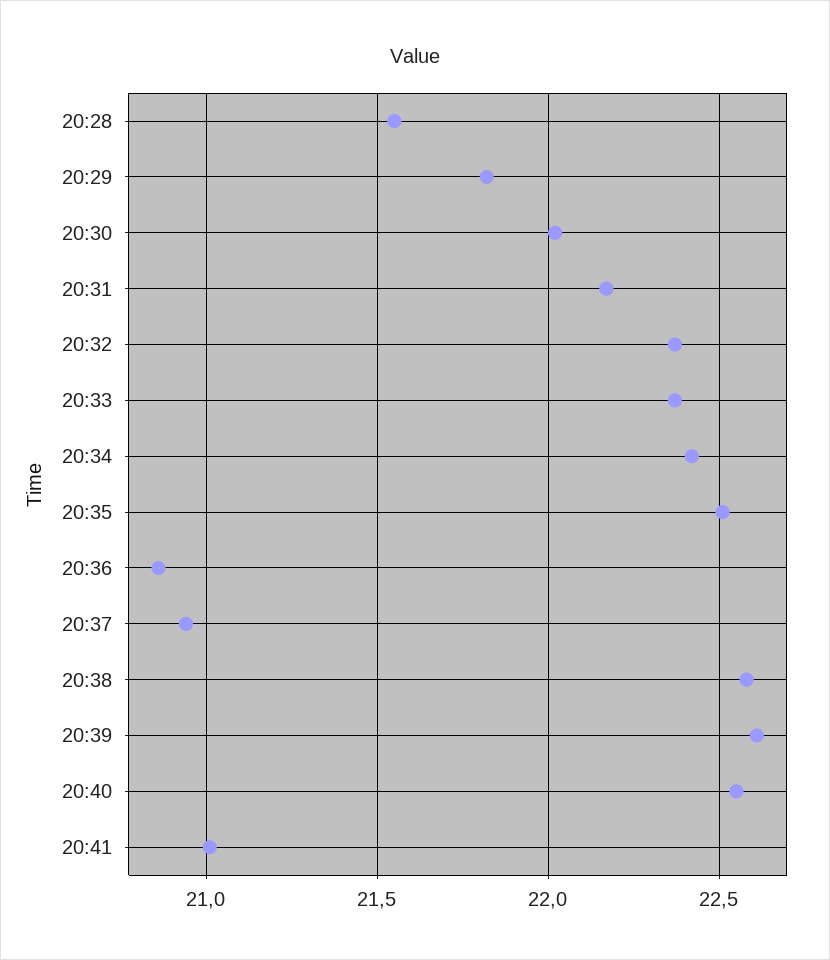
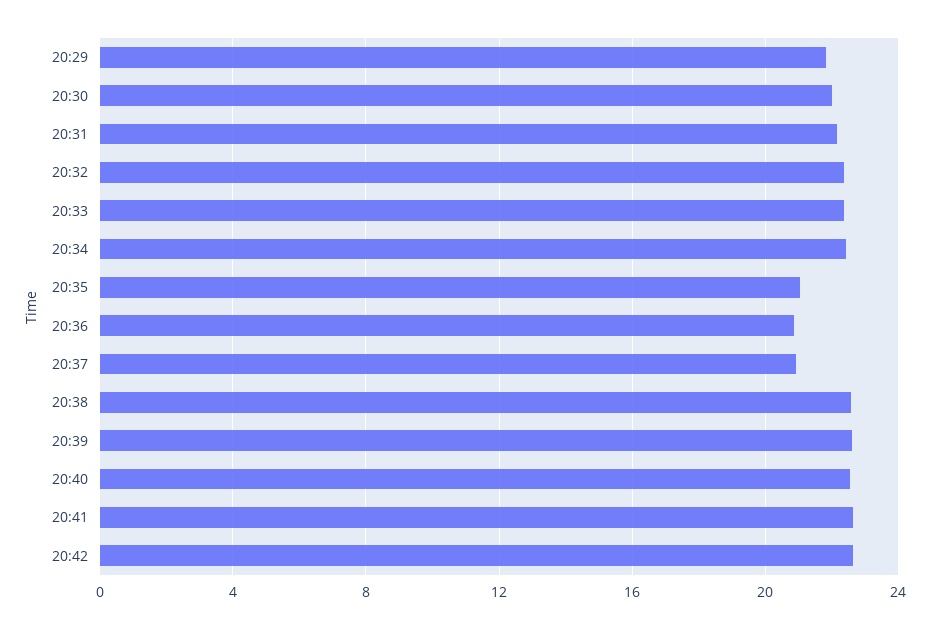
20:28: 21.55 -> none
20:35: 22.5 -> 21
20:41: 21 -> 22.5
20:42: none -> 22.5

